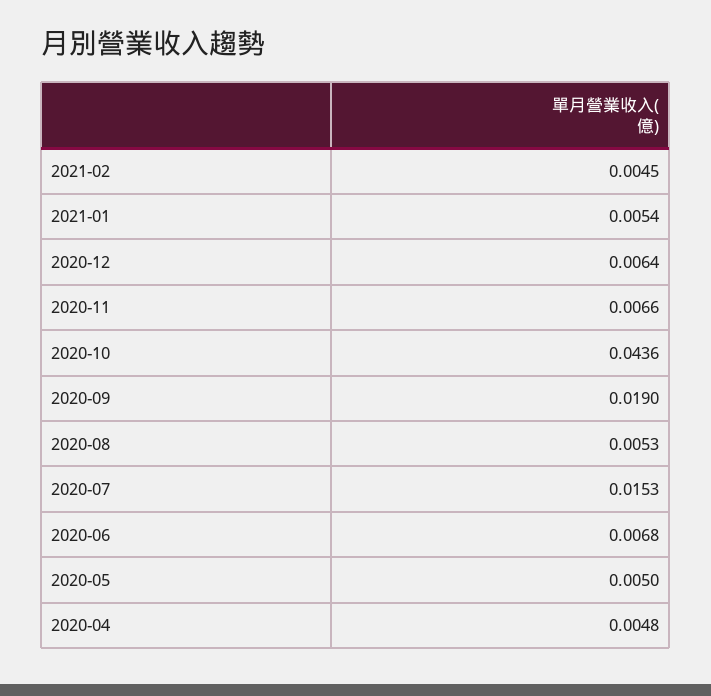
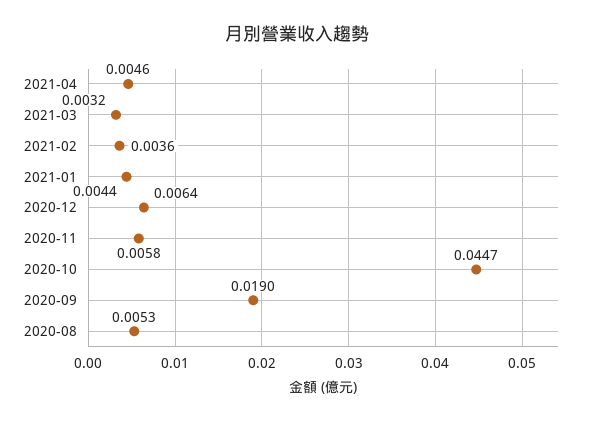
2021-02: 0.0045 -> 0.0036
2021-01: 0.0054 -> 0.0044
2020-11: 0.0066 -> 0.0058
2020-10: 0.0436 -> 0.0447
2020-07: 0.0153 -> none
2020-06: 0.0068 -> none
2020-05: 0.005 -> none
2020-04: 0.0048 -> none
2021-04: none -> 0.0046
2021-03: none -> 0.0032

